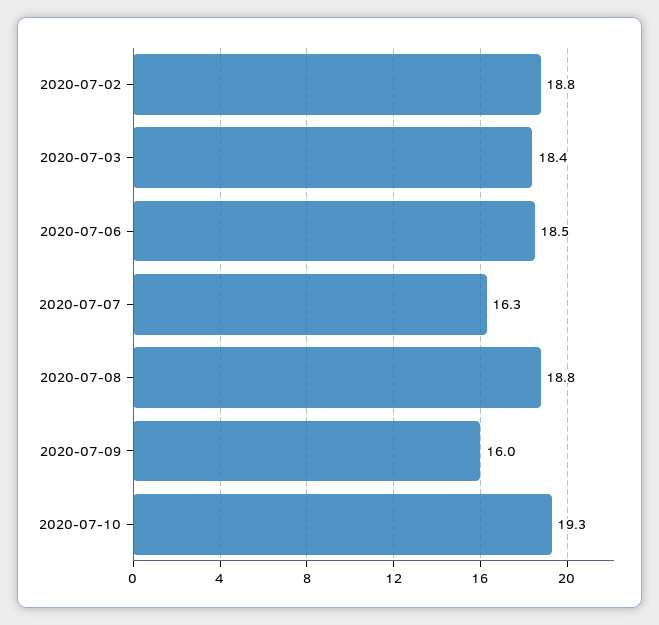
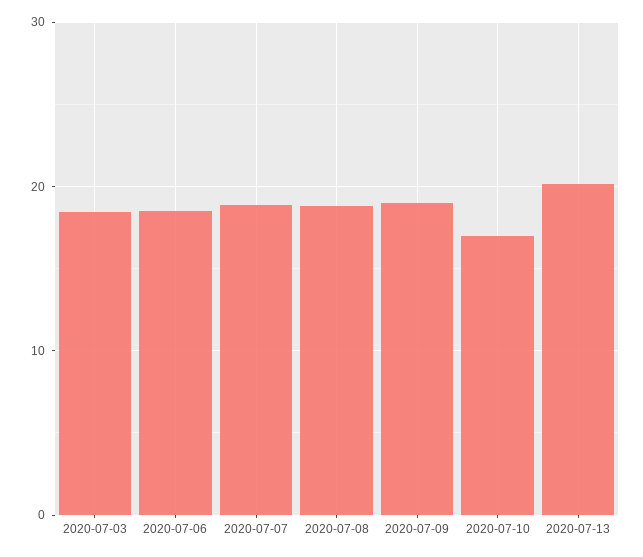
2020-07-02: 18.8 -> none
2020-07-07: 16.3 -> 19
2020-07-09: 16 -> 19
2020-07-10: 19.3 -> 17
2020-07-13: none -> 20

